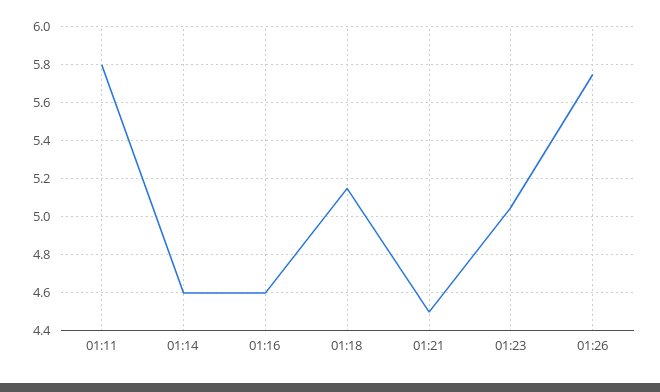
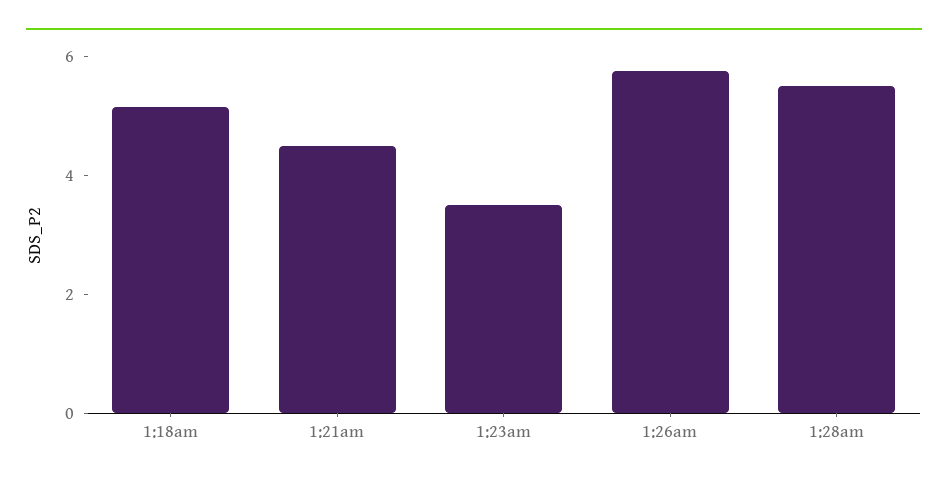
01:11: 5.8 -> none
01:14: 4.6 -> none
01:16: 4.6 -> none
01:23: 5.05 -> 3.5
1:28am: none -> 5.5

